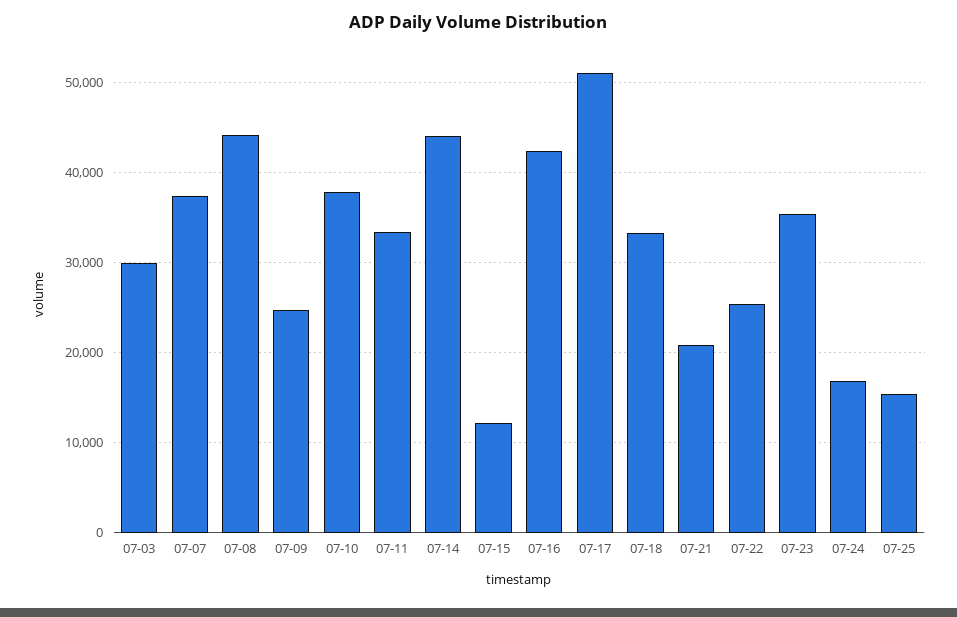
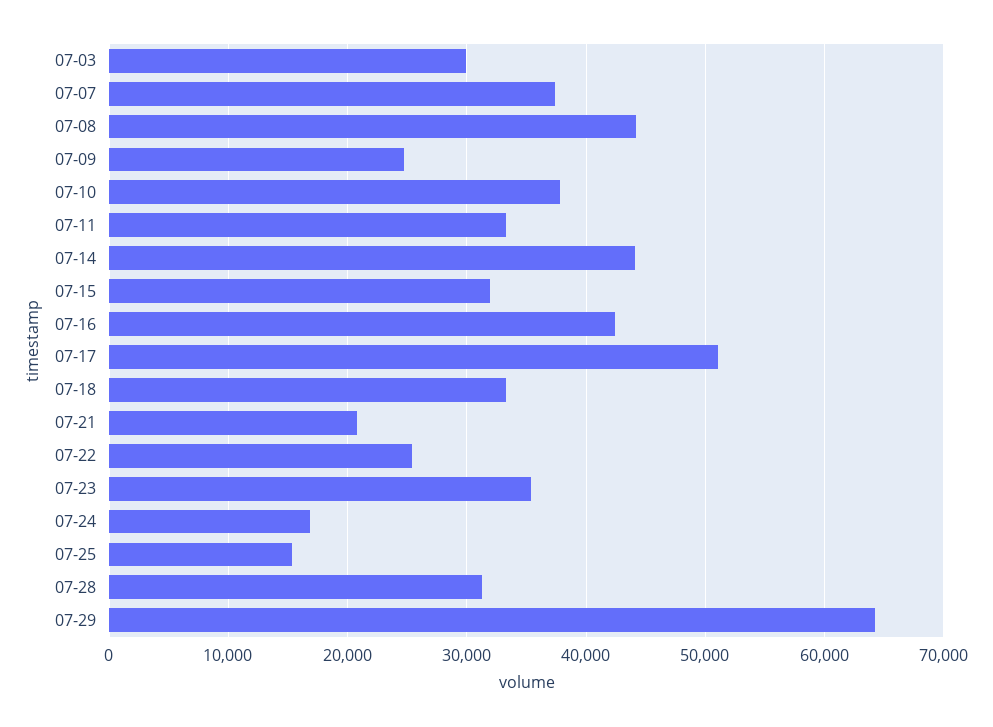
07-15: 12000 -> 32000
07-28: none -> 31000
07-29: none -> 64000

